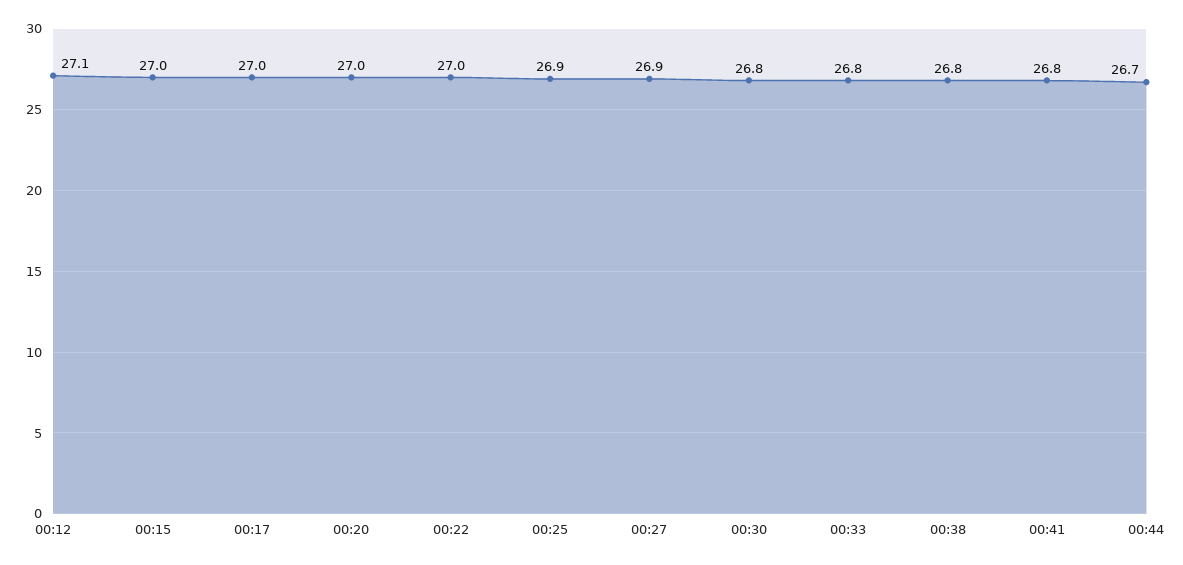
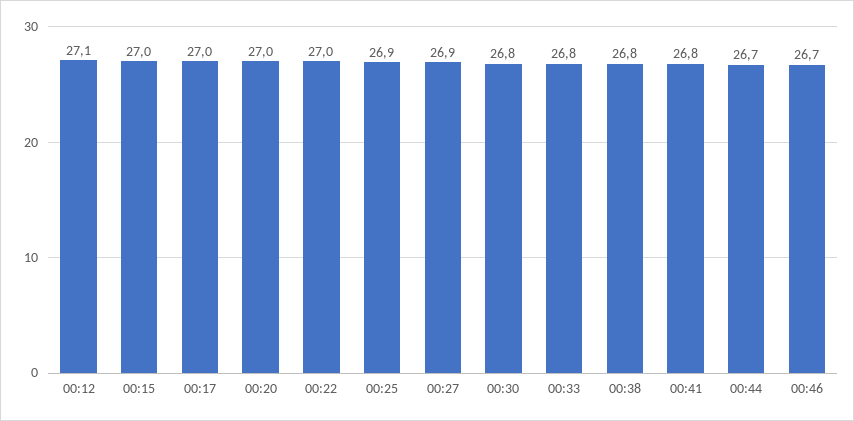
00:46: none -> 26.7

